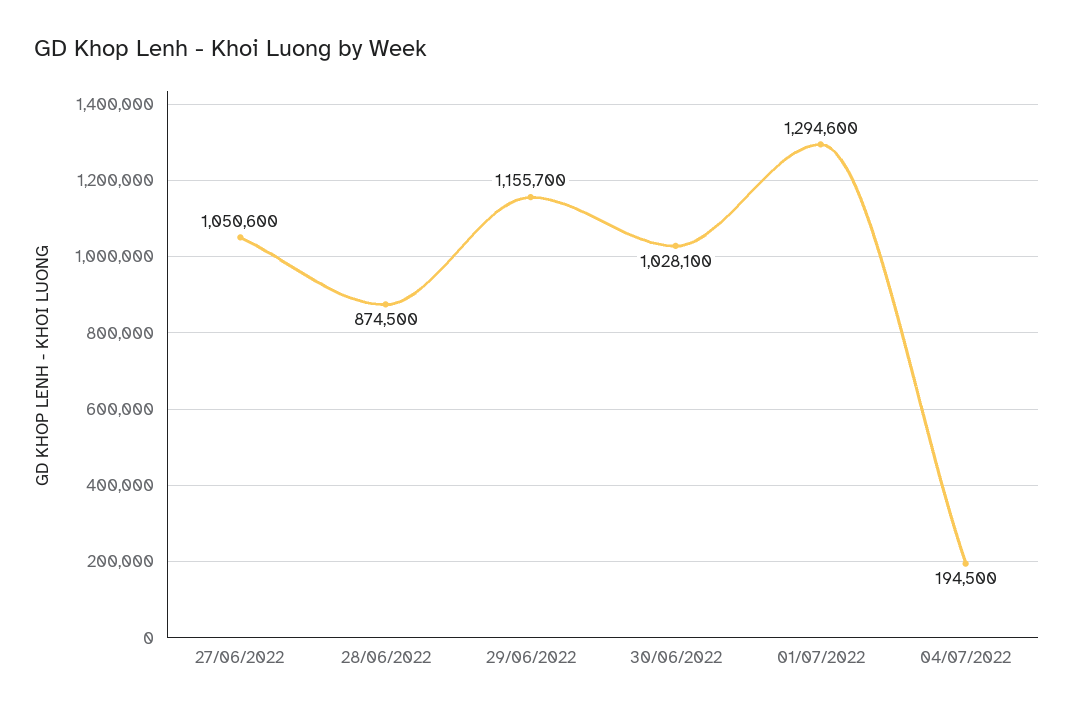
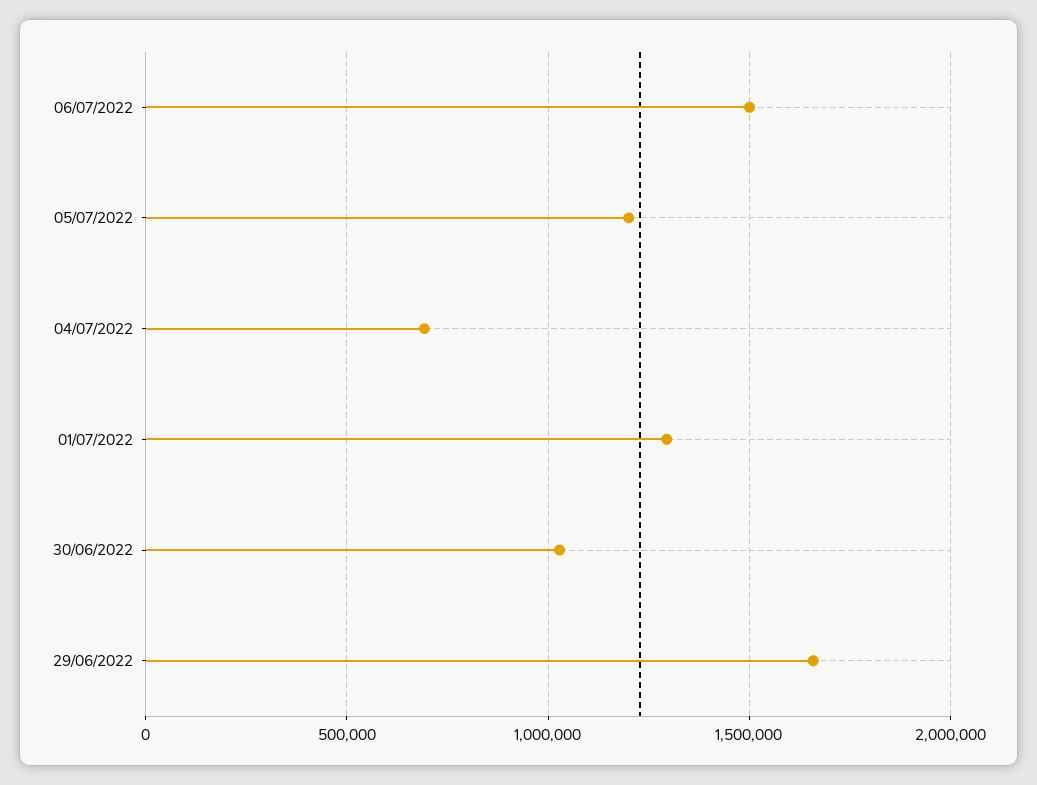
27/06/2022: 1050600 -> none
28/06/2022: 874500 -> none
29/06/2022: 1155700 -> 1650000
04/07/2022: 194500 -> 700000
06/07/2022: none -> 1500000
05/07/2022: none -> 1200000

